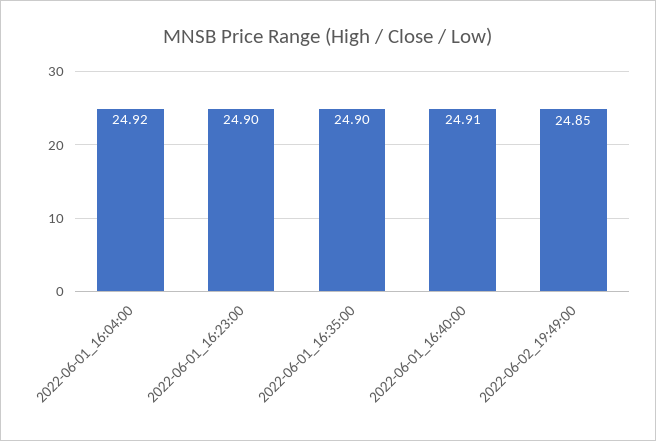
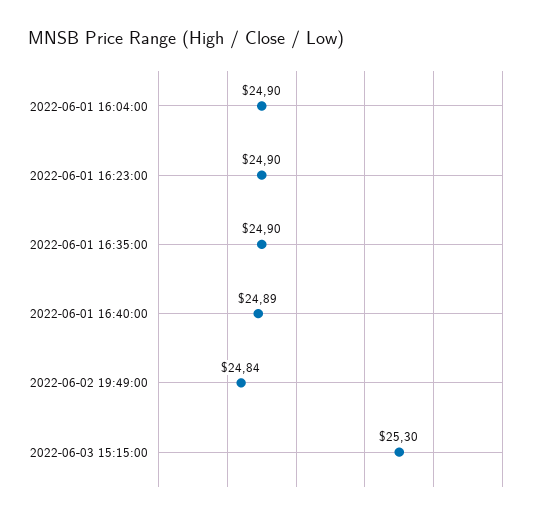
2022-06-01_16:04:00: 24.92 -> 24.9
2022-06-01_16:40:00: 24.91 -> 24.89
2022-06-02_19:49:00: 24.85 -> 24.84
2022-06-03 15:15:00: none -> 25.3

